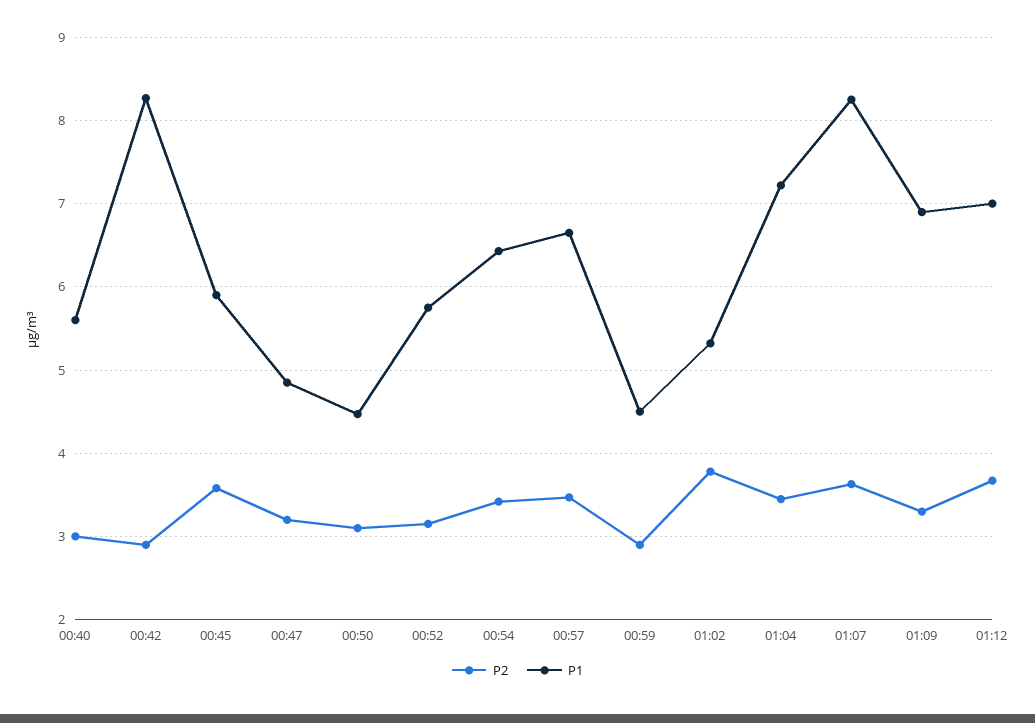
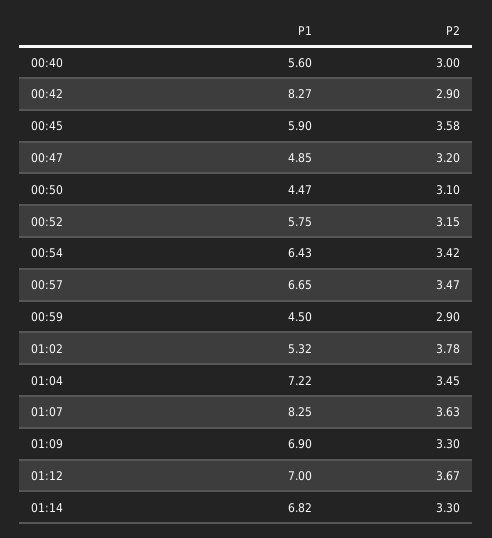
P1, 01:14: none -> 6.82
P2, 01:14: none -> 3.3

